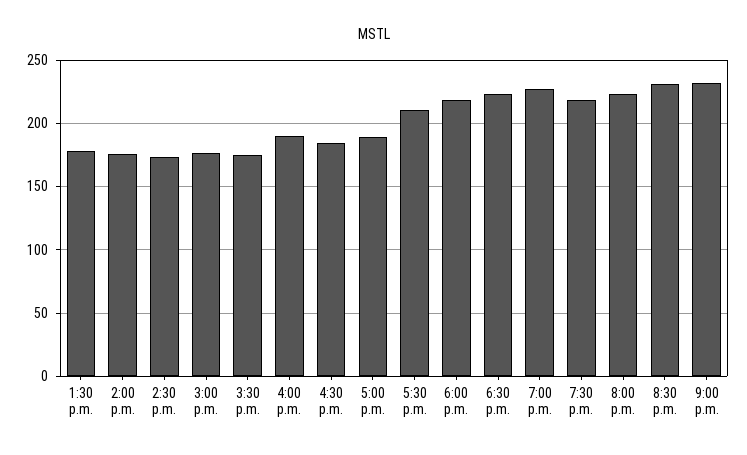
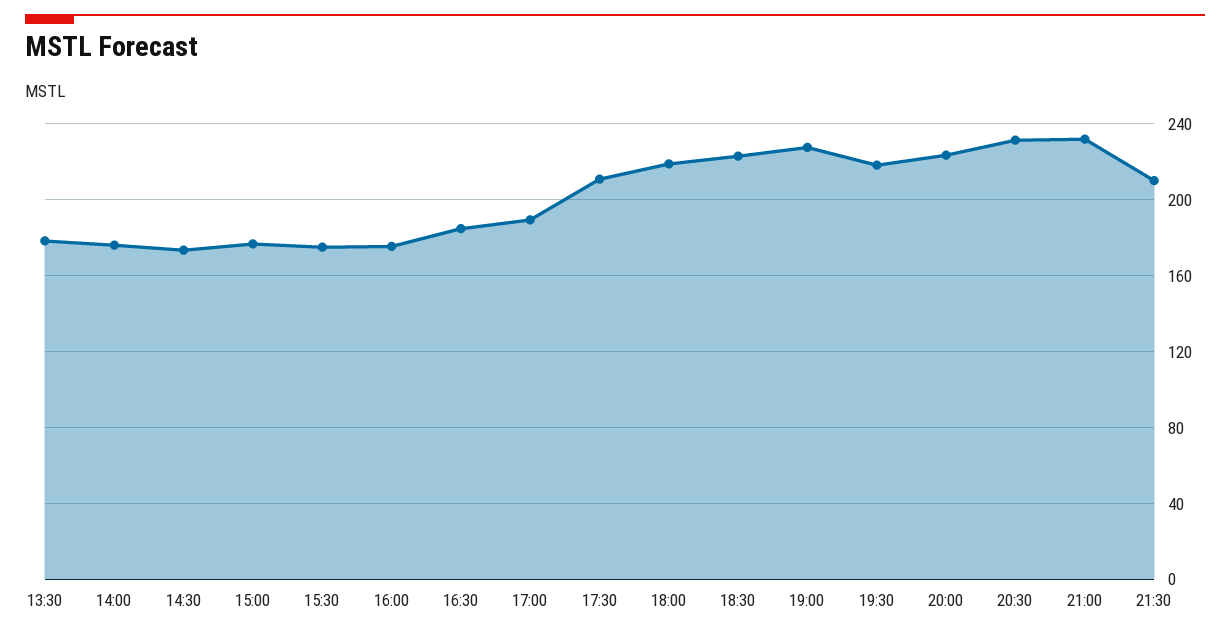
4:00 p.m.: 190 -> 175
21:30: none -> 210

